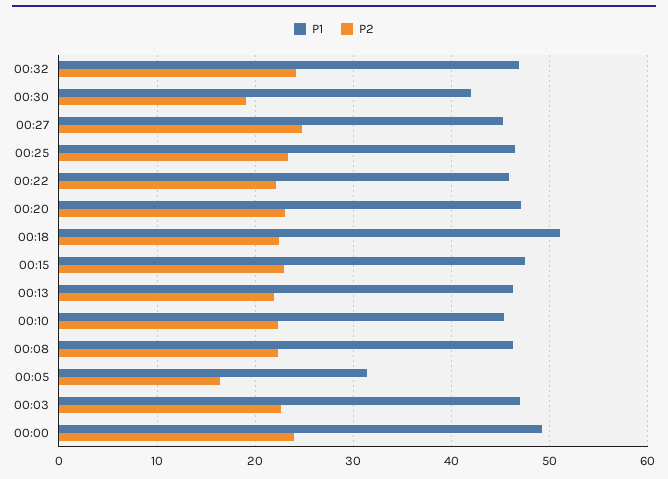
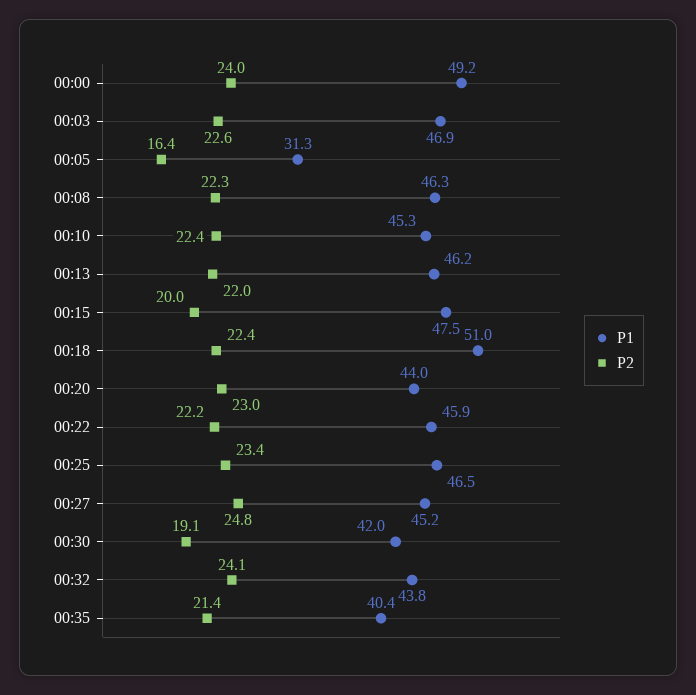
P1, 00:32: 47 -> 43.8
P1, 00:20: 47 -> 44
P2, 00:15: 23 -> 20
P1, 00:35: none -> 40.4
P2, 00:35: none -> 21.4

